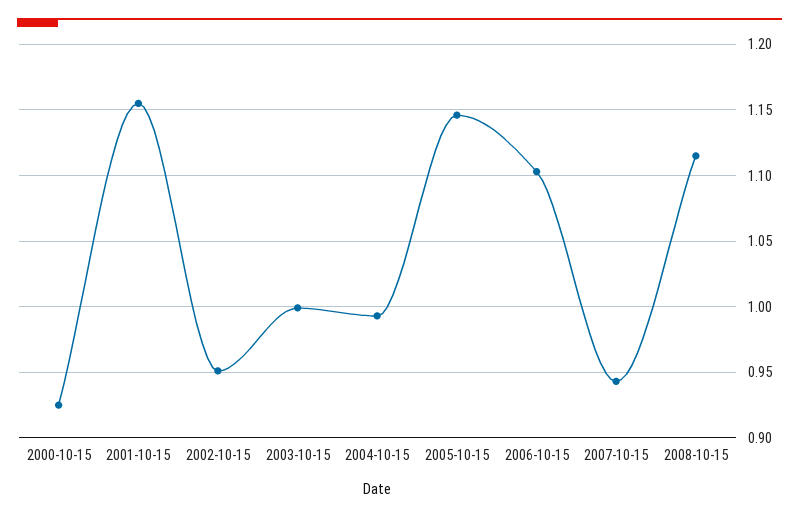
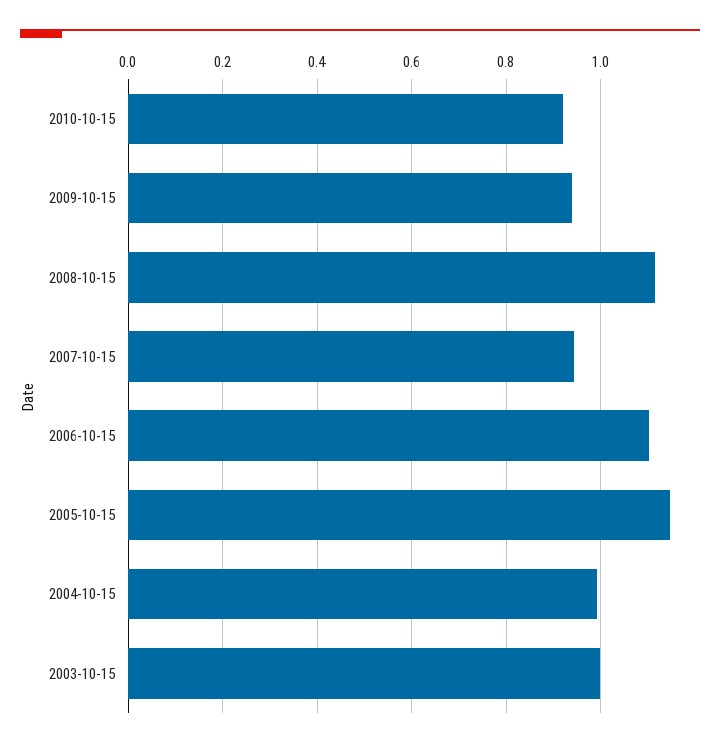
2000-10-15: 0.925 -> none
2001-10-15: 1.155 -> none
2002-10-15: 0.95 -> none
2010-10-15: none -> 0.92
2009-10-15: none -> 0.94

